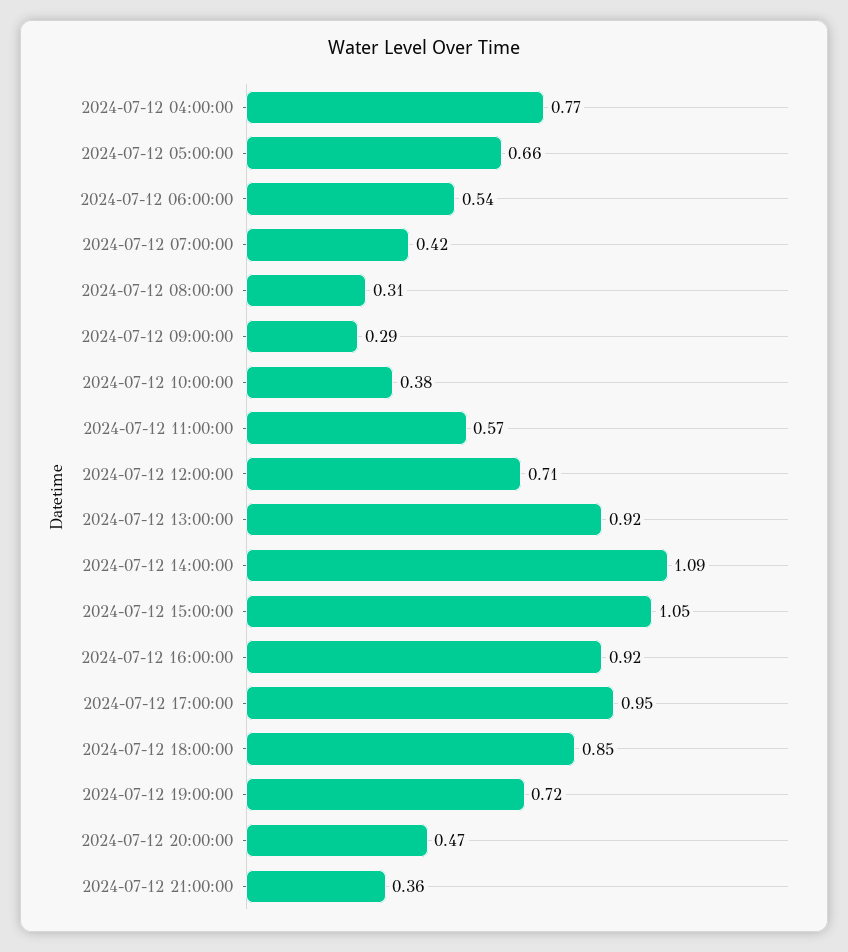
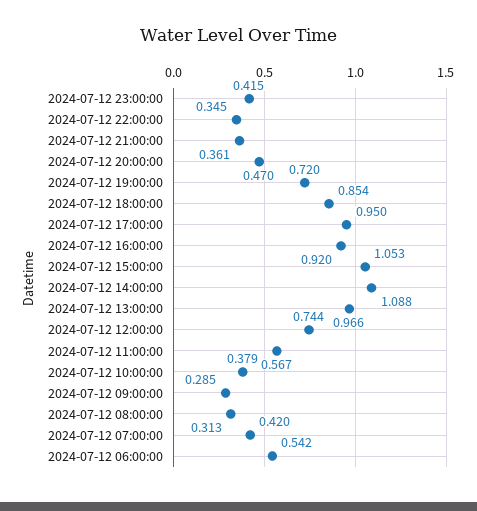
2024-07-12 04:00:00: 0.77 -> none
2024-07-12 05:00:00: 0.66 -> none
2024-07-12 12:00:00: 0.71 -> 0.744
2024-07-12 13:00:00: 0.92 -> 0.966
2024-07-12 23:00:00: none -> 0.415
2024-07-12 22:00:00: none -> 0.345

